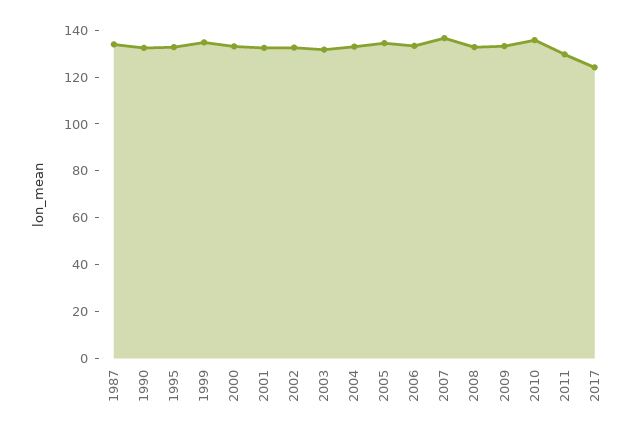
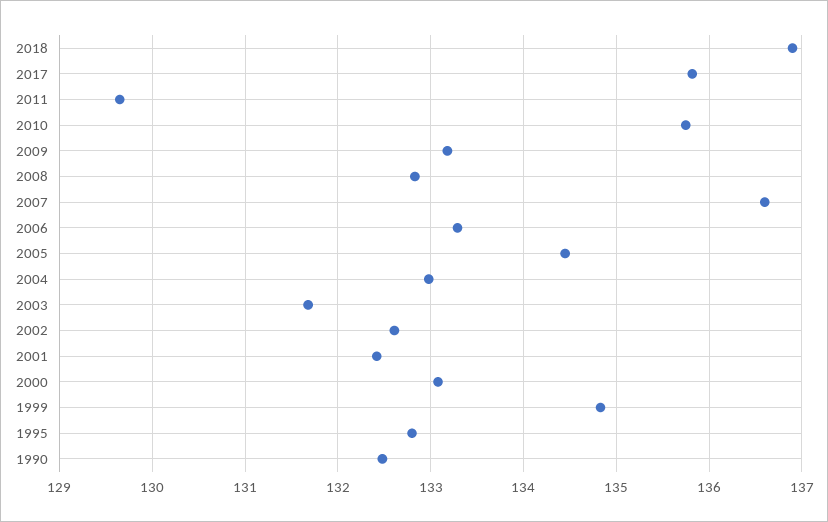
1987: 135 -> none
2017: 125 -> 135.8
2018: none -> 136.9

